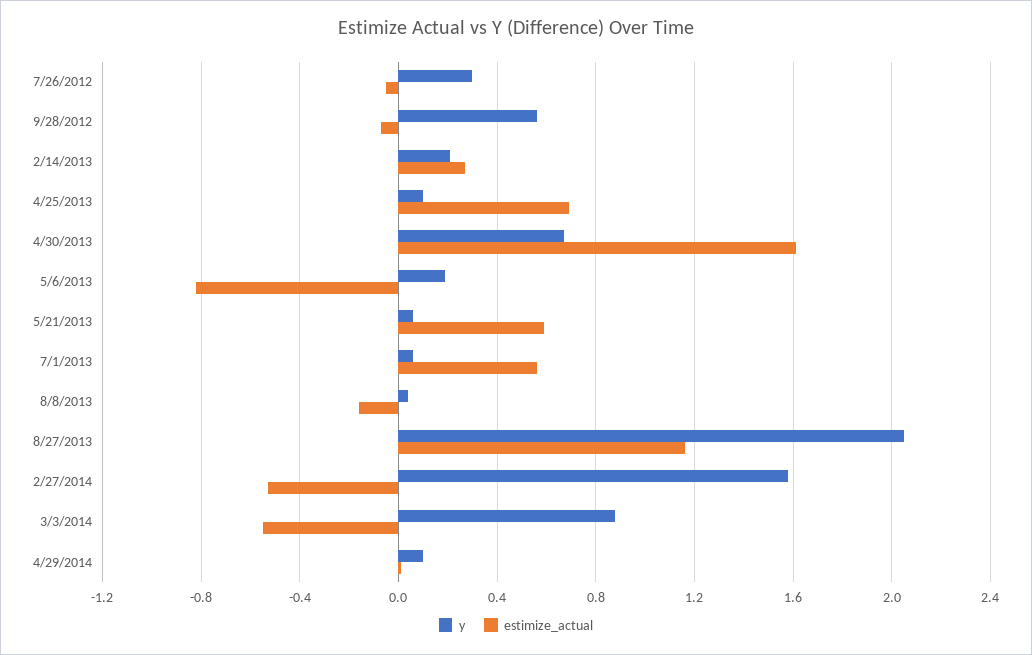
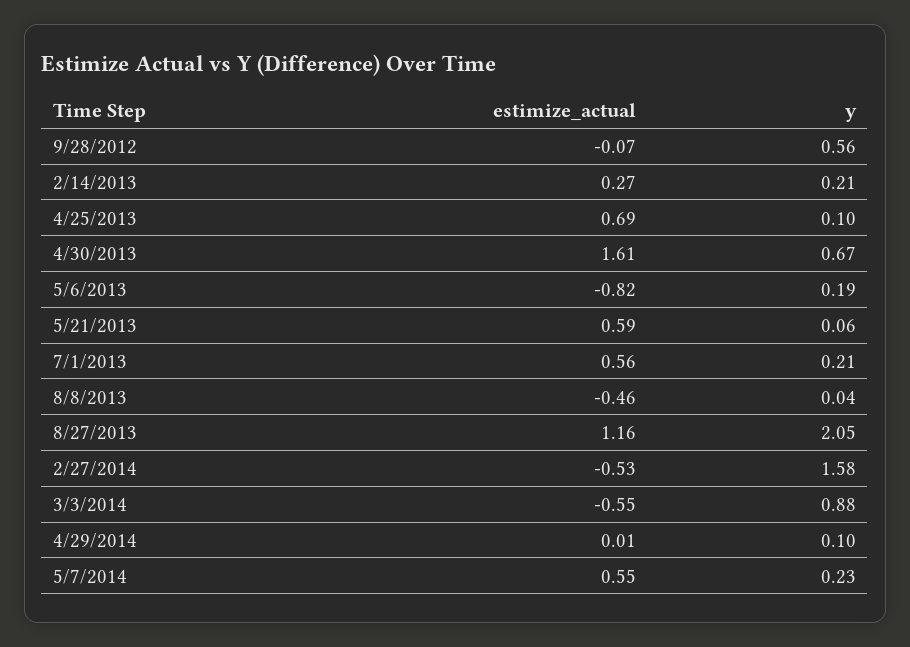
y, 7/26/2012: 0.3 -> none
estimize_actual, 7/26/2012: -0.05 -> none
y, 7/1/2013: 0.05 -> 0.21
estimize_actual, 8/8/2013: -0.15 -> -0.46
estimize_actual, 5/7/2014: none -> 0.55
y, 5/7/2014: none -> 0.23

